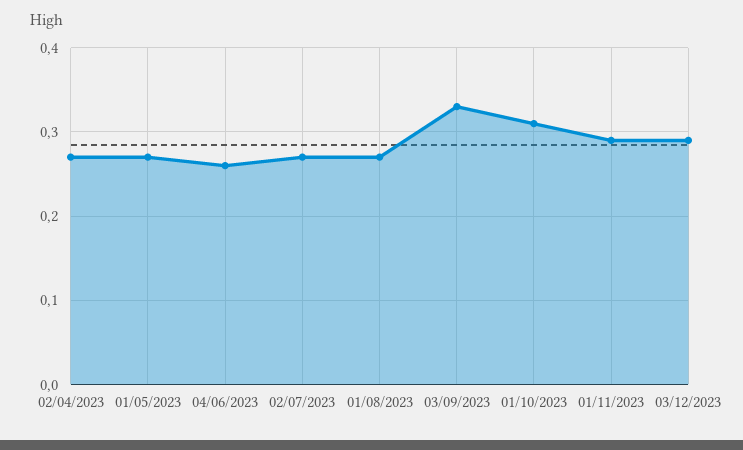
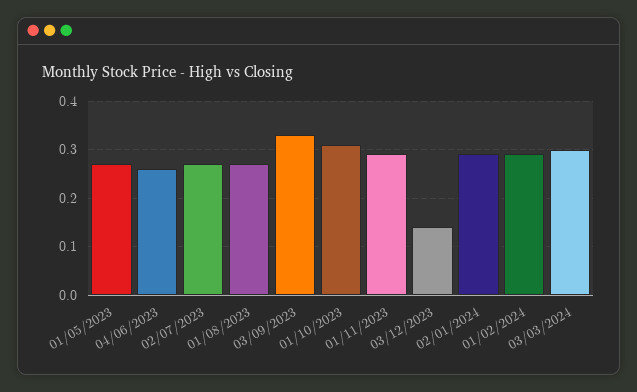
02/04/2023: 0.27 -> none
03/12/2023: 0.29 -> 0.15
02/01/2024: none -> 0.3
01/02/2024: none -> 0.3
03/03/2024: none -> 0.3

